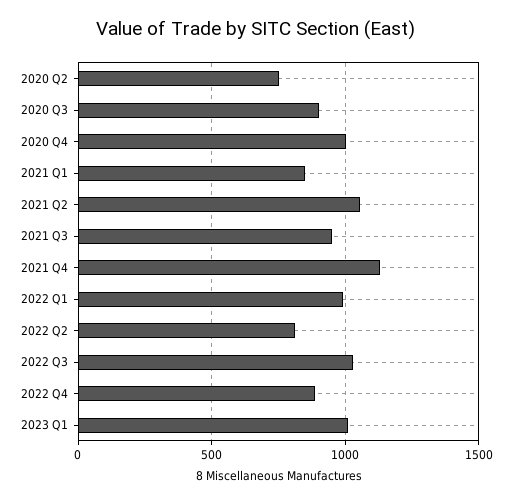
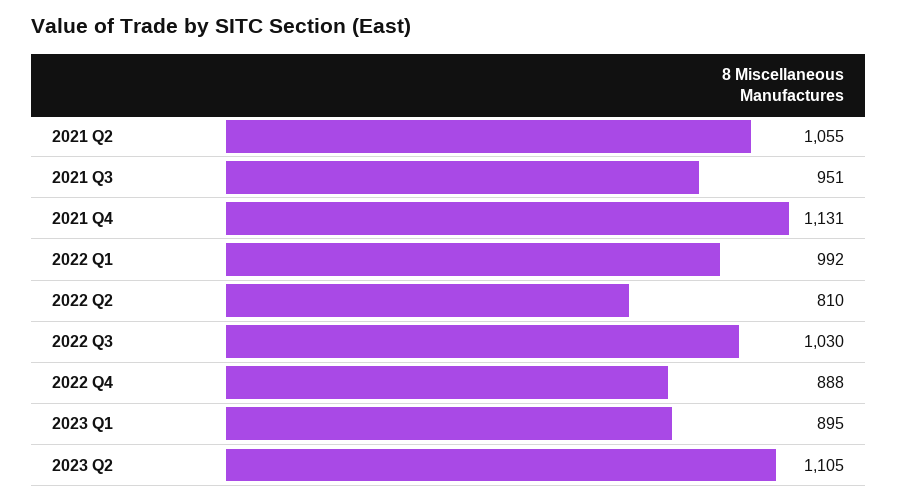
2020 Q2: 750 -> none
2020 Q3: 900 -> none
2020 Q4: 1000 -> none
2021 Q1: 850 -> none
2023 Q1: 1000 -> 895
2023 Q2: none -> 1105

